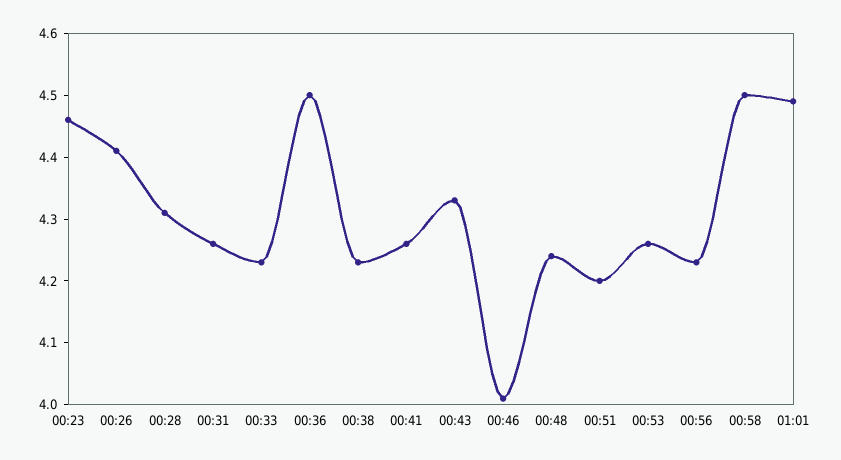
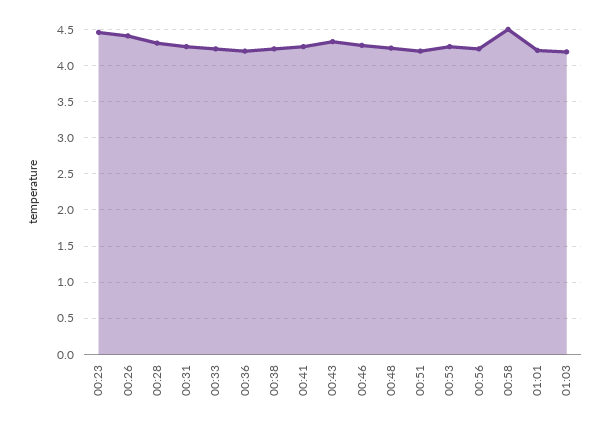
00:36: 4.5 -> 4.2
00:46: 4 -> 4.3
01:01: 4.5 -> 4.2
01:03: none -> 4.2

